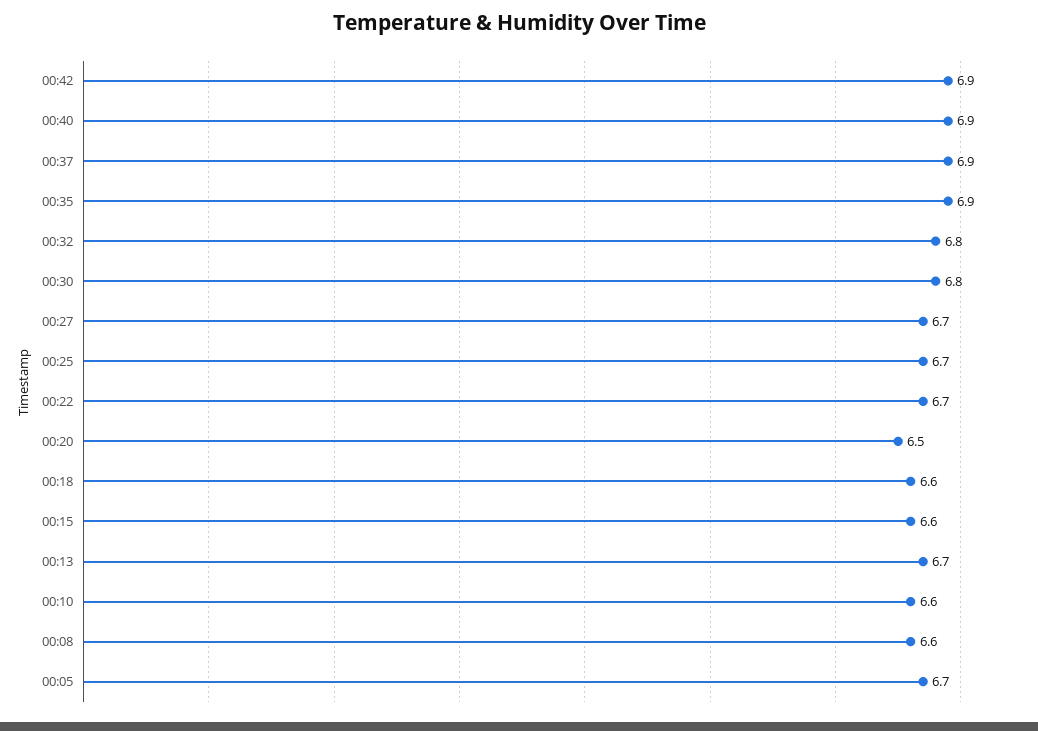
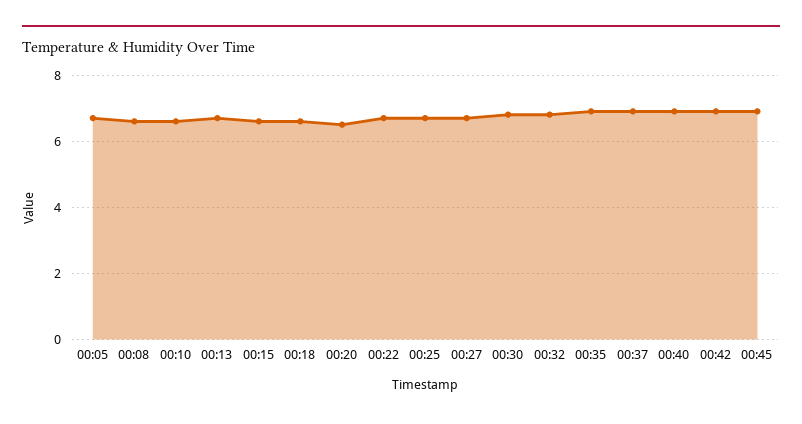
00:45: none -> 7

